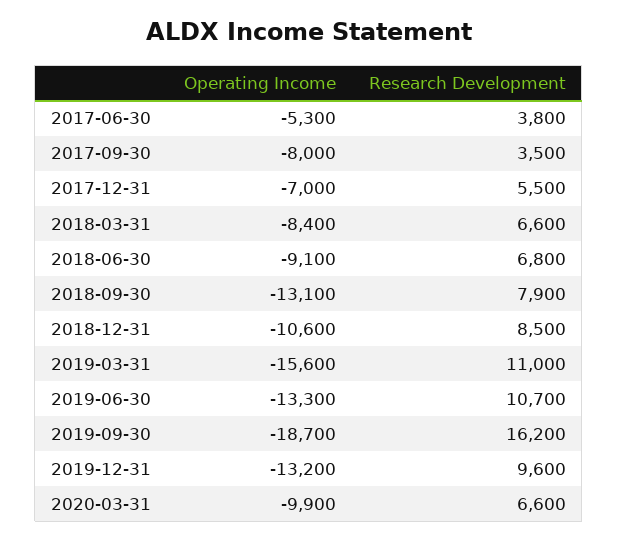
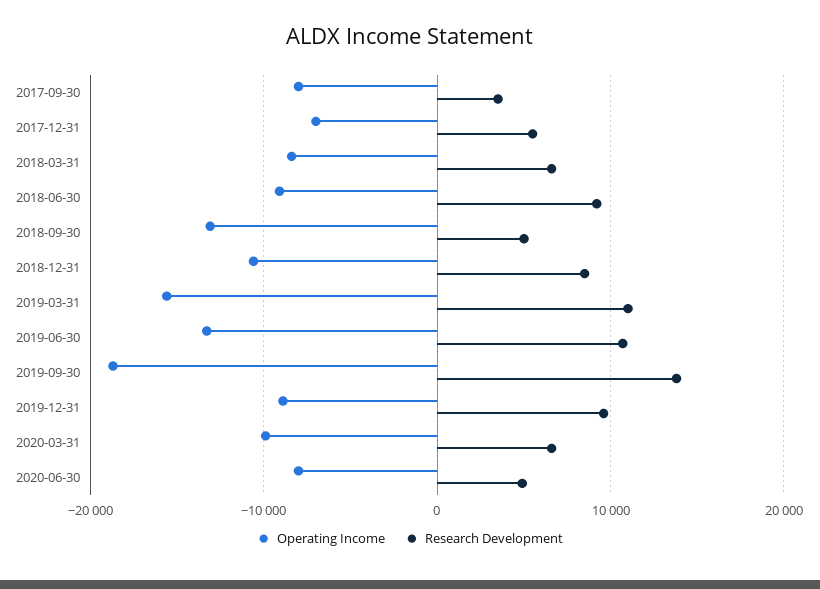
Operating Income, 2017-06-30: -5300 -> none
Research Development, 2017-06-30: 3800 -> none
Research Development, 2018-06-30: 6800 -> 9000
Research Development, 2018-09-30: 7900 -> 5000
Research Development, 2019-09-30: 16200 -> 14000
Operating Income, 2019-12-31: -13200 -> -9000
Operating Income, 2020-06-30: none -> -8000
Research Development, 2020-06-30: none -> 5000

